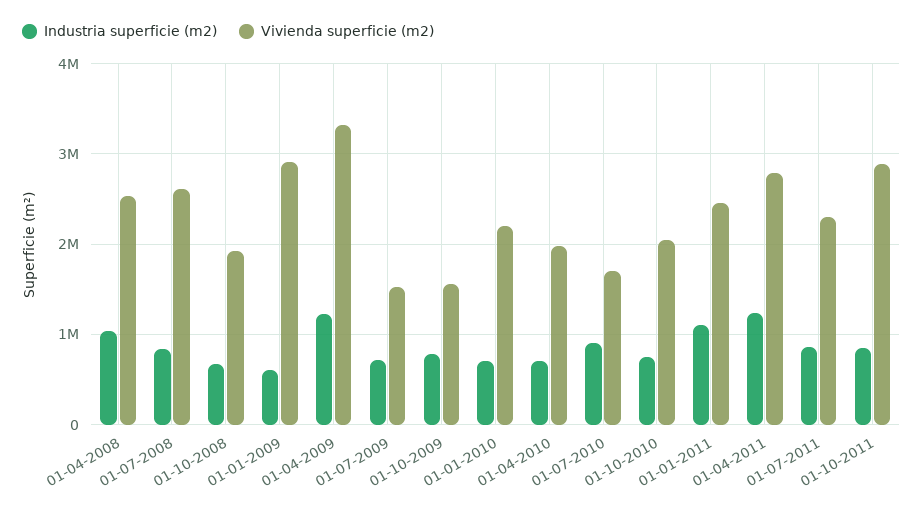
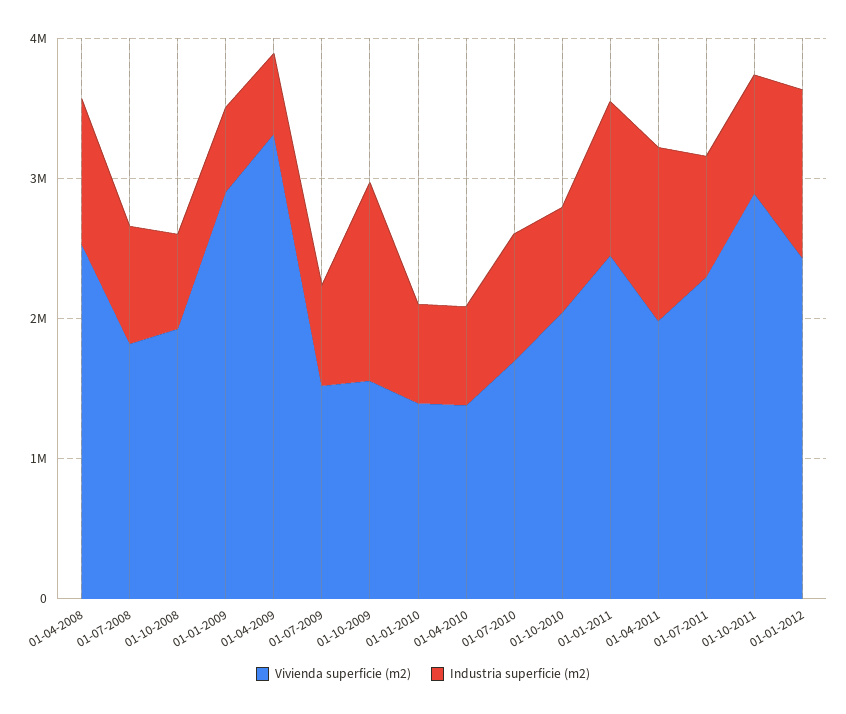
Vivienda superficie (m2), 01-07-2008: 2600000 -> 1800000
Industria superficie (m2), 01-04-2009: 1200000 -> 600000
Industria superficie (m2), 01-10-2009: 800000 -> 1400000
Vivienda superficie (m2), 01-01-2010: 2200000 -> 1400000
Vivienda superficie (m2), 01-04-2010: 2000000 -> 1400000
Vivienda superficie (m2), 01-04-2011: 2800000 -> 2000000
Vivienda superficie (m2), 01-01-2012: none -> 2400000
Industria superficie (m2), 01-01-2012: none -> 1200000

